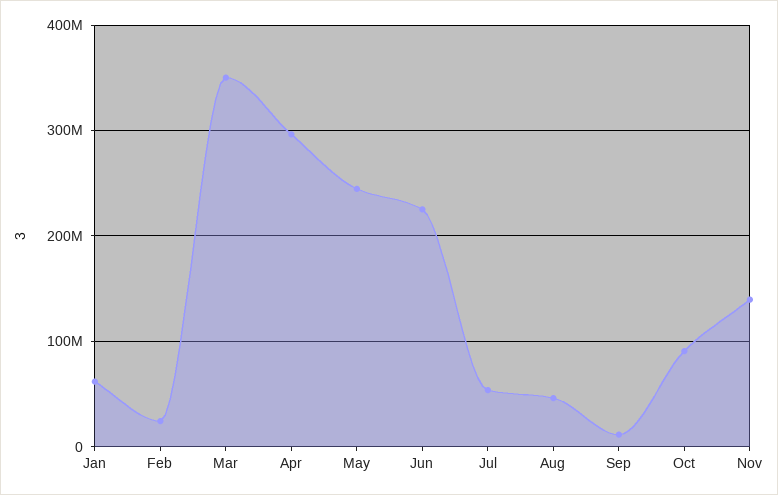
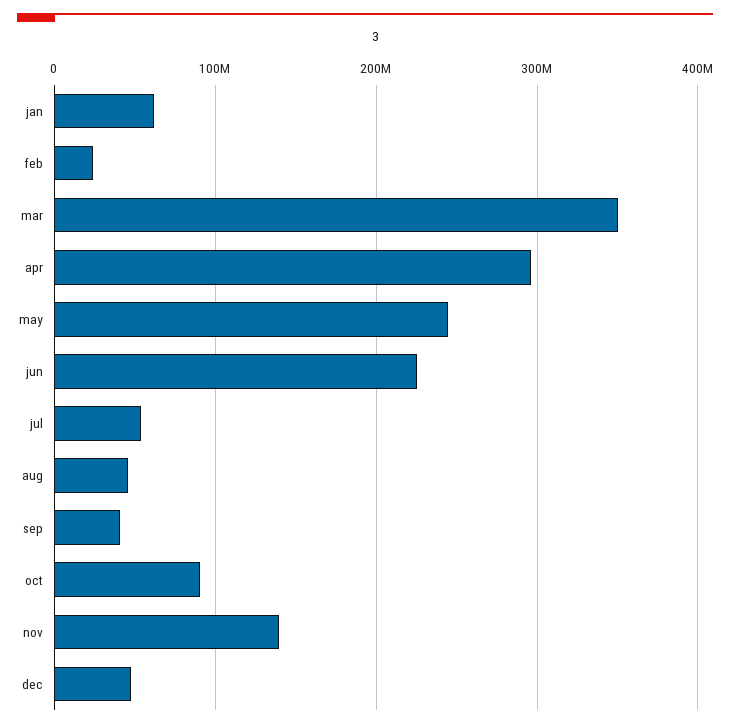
Sep: 10000000 -> 40000000
dec: none -> 50000000

